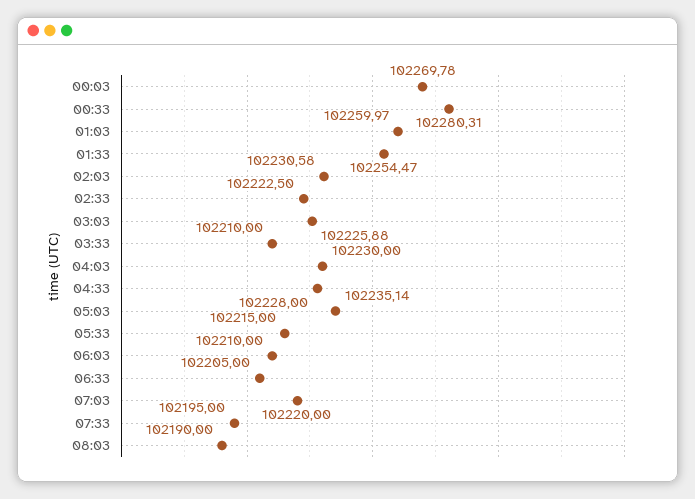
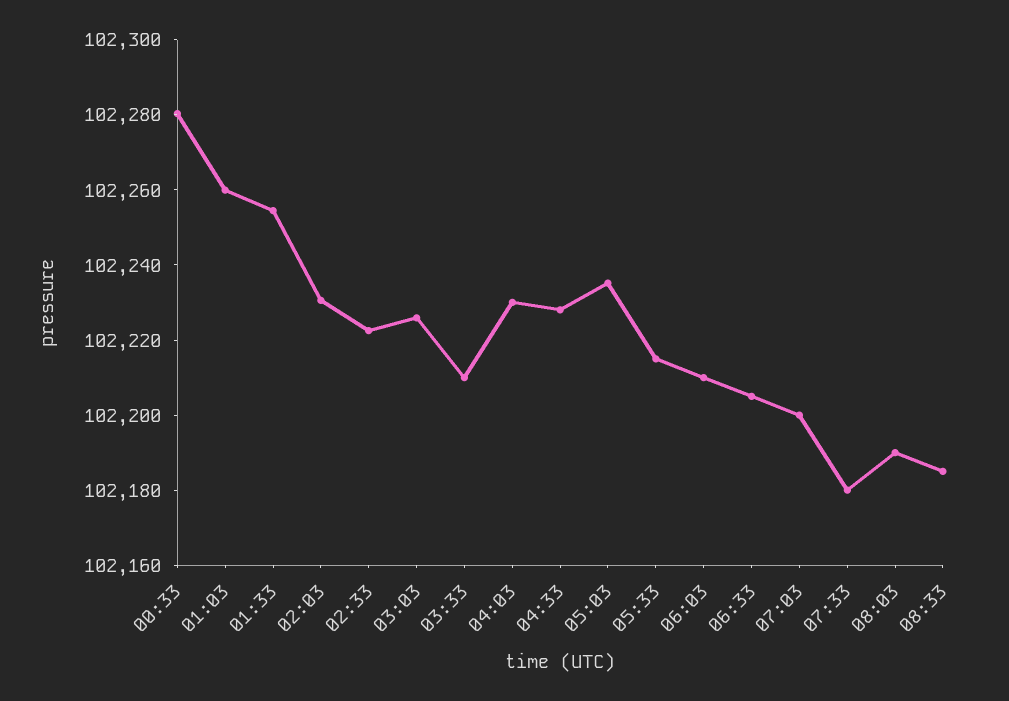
00:03: 102269.78 -> none
07:03: 102220 -> 102200
07:33: 102195 -> 102180
08:33: none -> 102185

